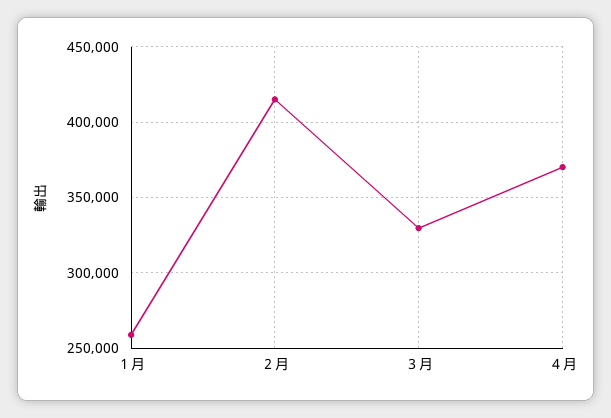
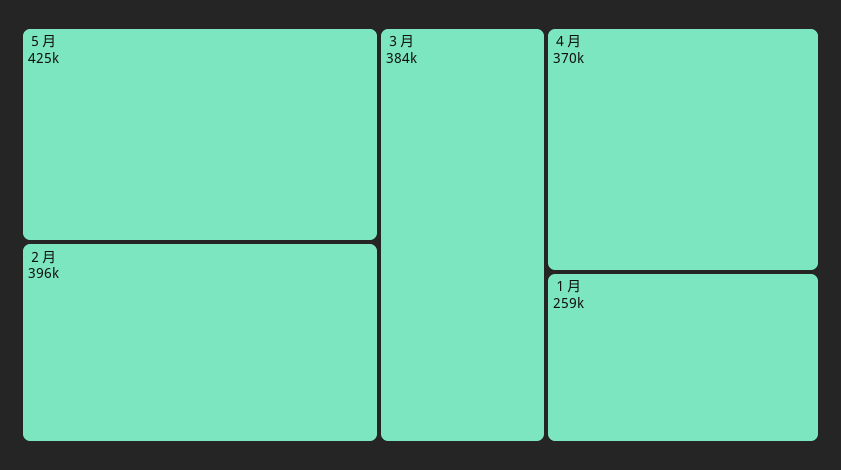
２月: 415000 -> 396000
３月: 330000 -> 384000
５月: none -> 425000

